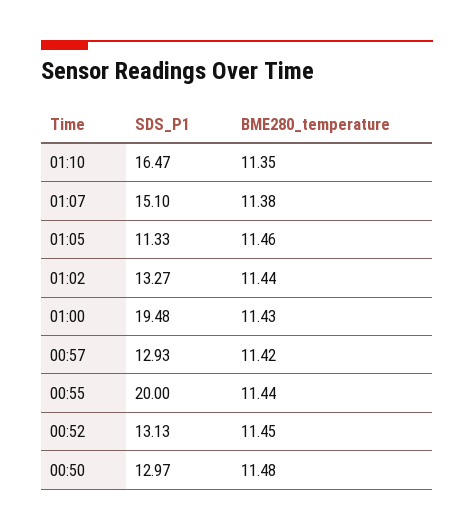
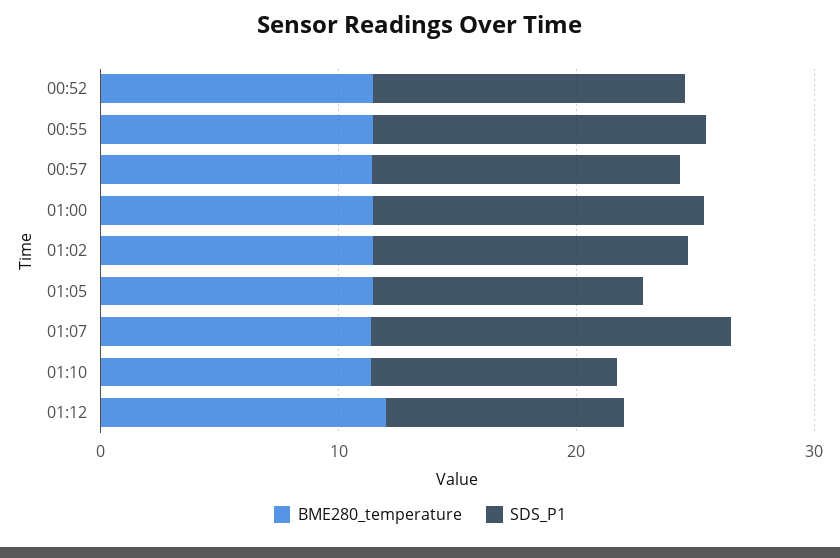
SDS_P1, 01:10: 16.47 -> 10
SDS_P1, 01:00: 19.48 -> 14
SDS_P1, 00:55: 20 -> 14
SDS_P1, 00:50: 12.97 -> none
BME280_temperature, 00:50: 11.48 -> none
BME280_temperature, 01:12: none -> 12
SDS_P1, 01:12: none -> 10

